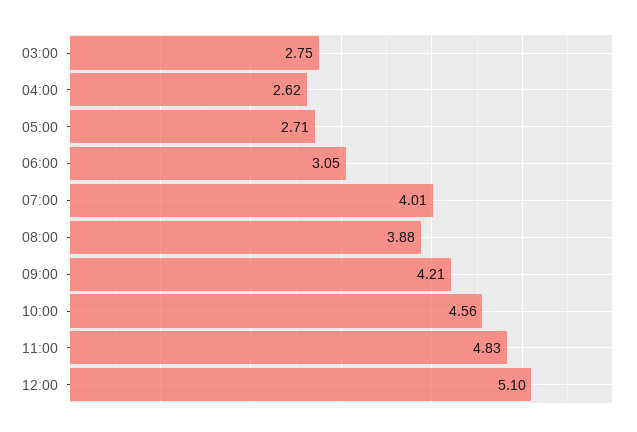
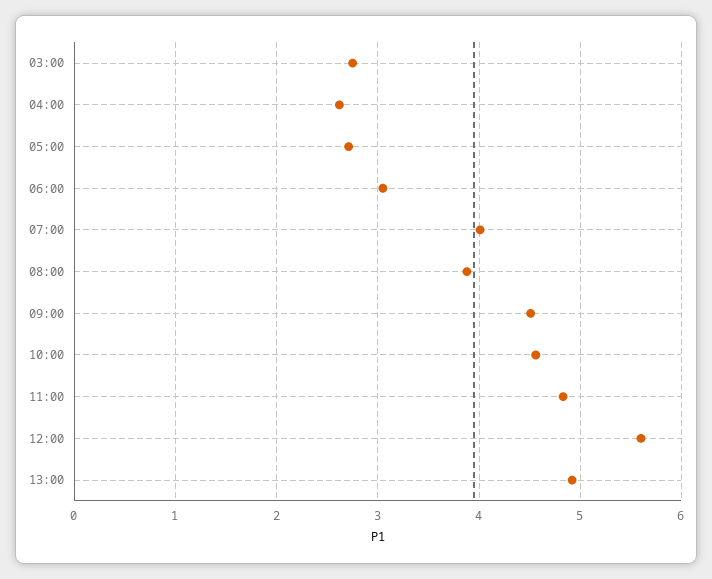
09:00: 4.21 -> 4.5
12:00: 5.1 -> 5.6
13:00: none -> 4.9

